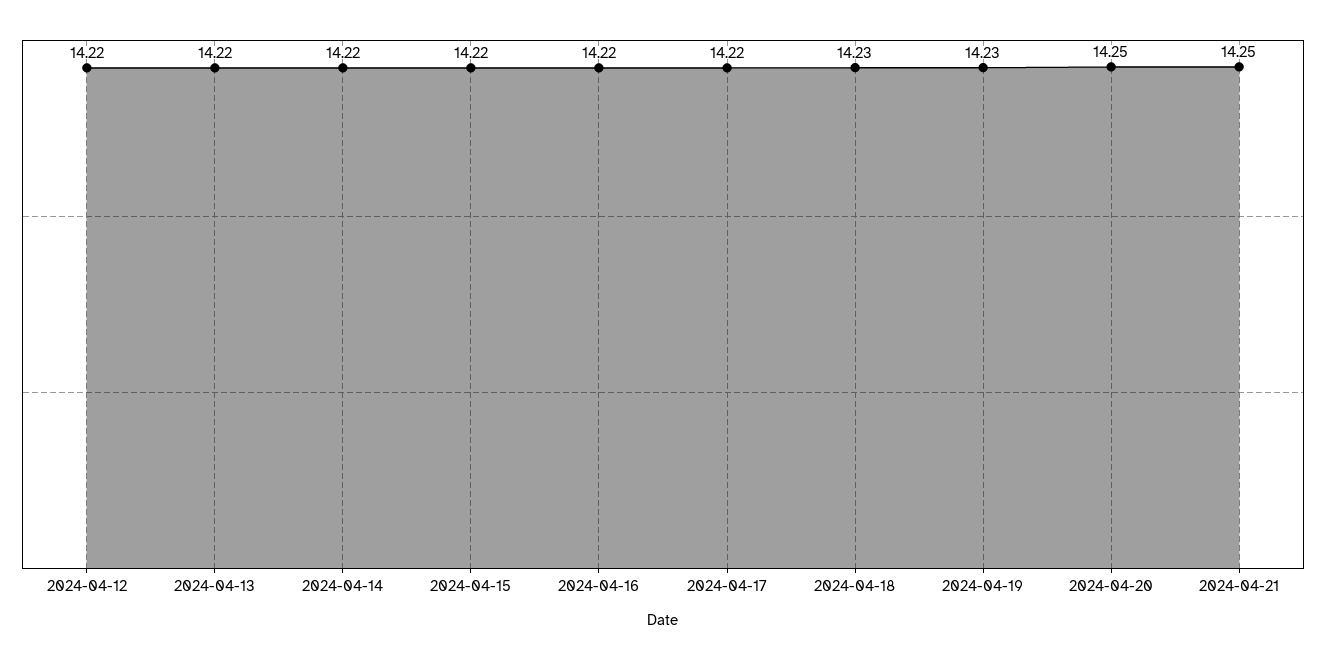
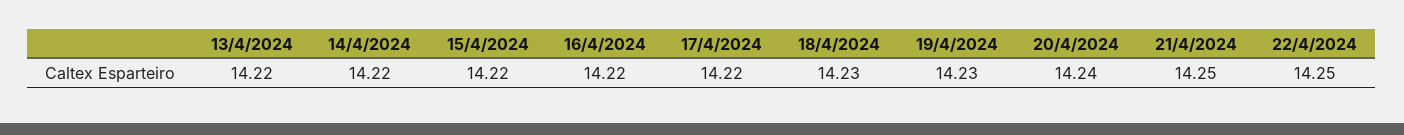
2024-04-12: 14.22 -> none
2024-04-20: 14.25 -> 14.24
22/4/2024: none -> 14.25

